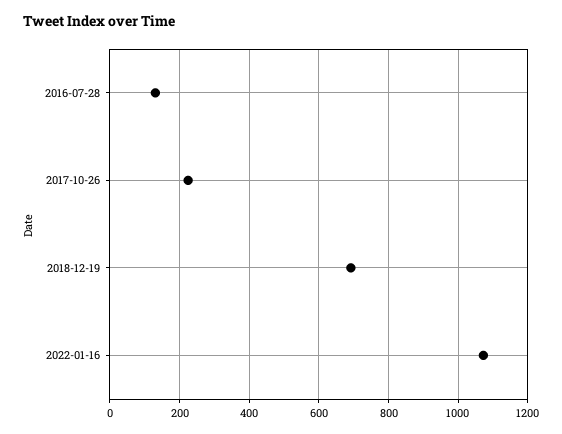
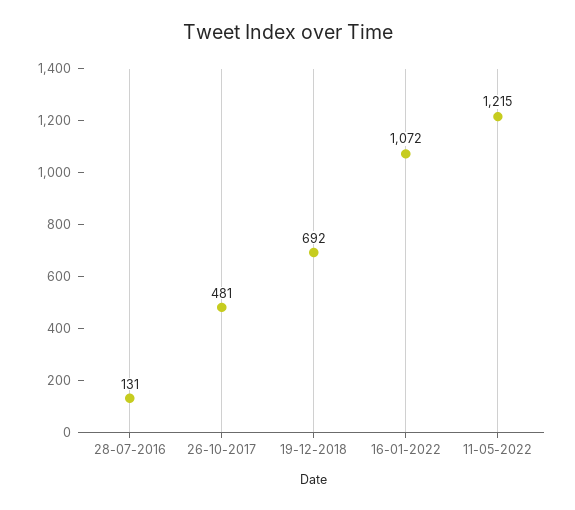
2017-10-26: 220 -> 481
11-05-2022: none -> 1215

